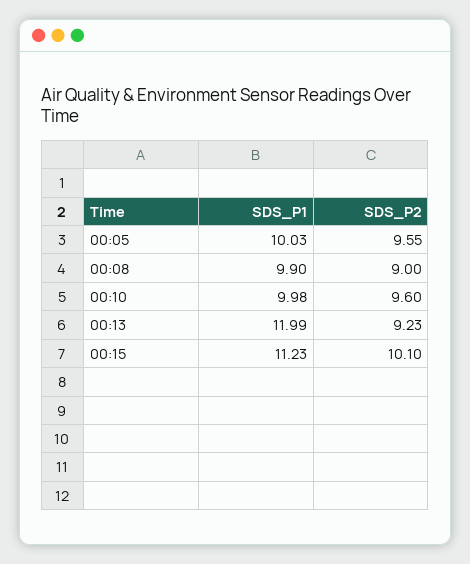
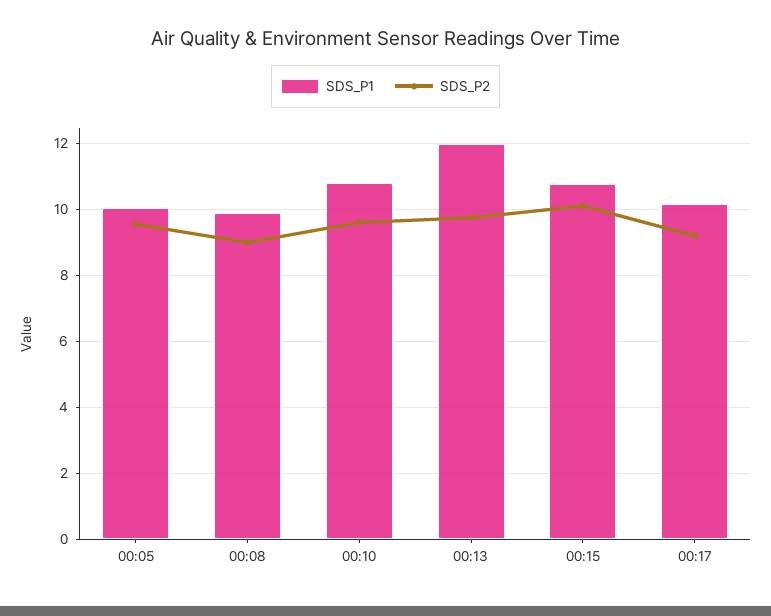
SDS_P1, 00:10: 9.98 -> 10.8
SDS_P2, 00:13: 9.23 -> 9.8
SDS_P1, 00:15: 11.23 -> 10.8
SDS_P1, 00:17: none -> 10.2
SDS_P2, 00:17: none -> 9.2

